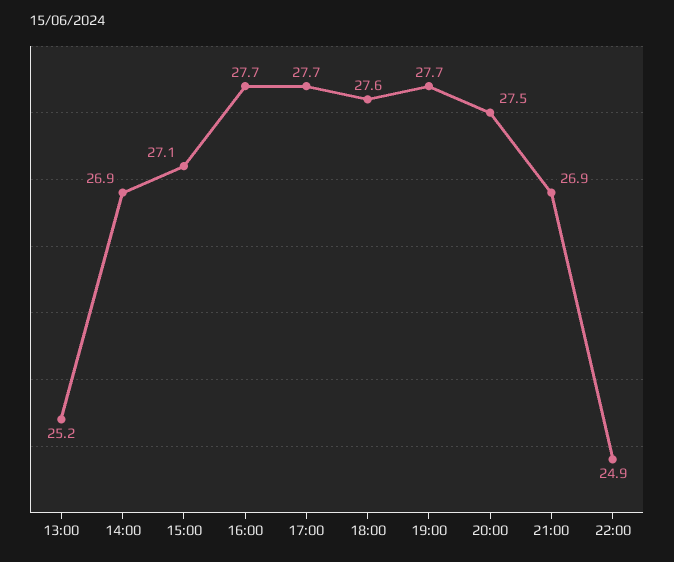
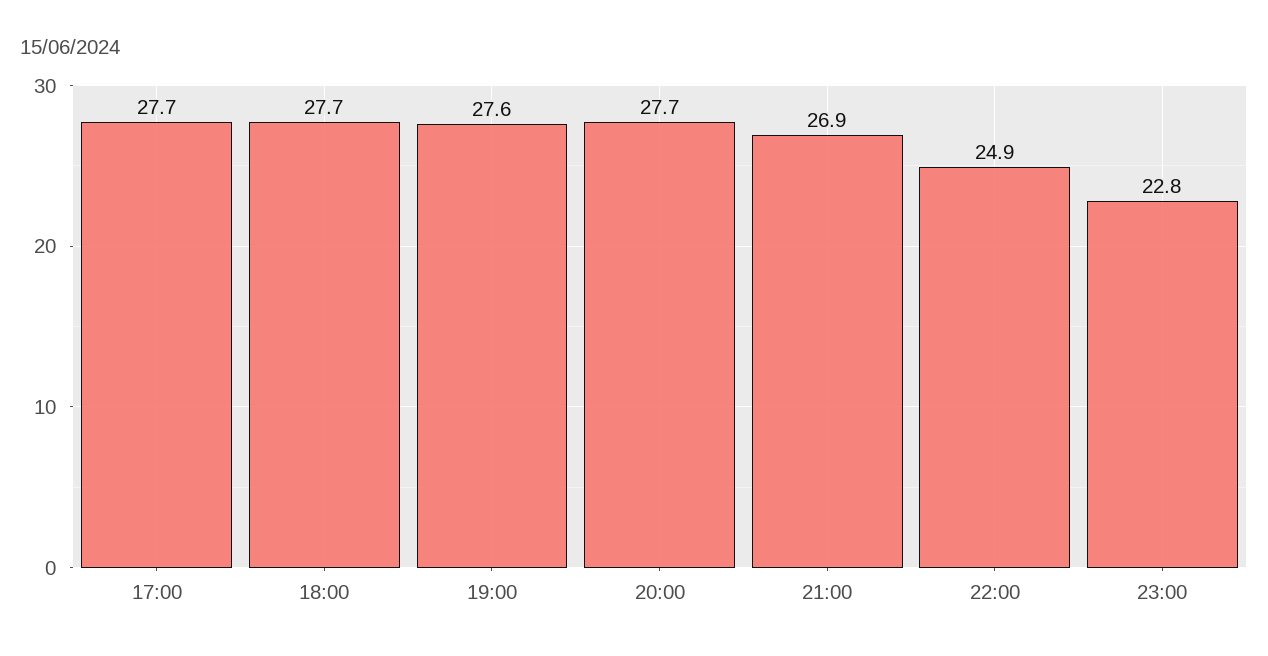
13:00: 25.2 -> none
14:00: 26.9 -> none
15:00: 27.1 -> none
16:00: 27.7 -> none
18:00: 27.6 -> 27.7
19:00: 27.7 -> 27.6
20:00: 27.5 -> 27.7
23:00: none -> 22.8

